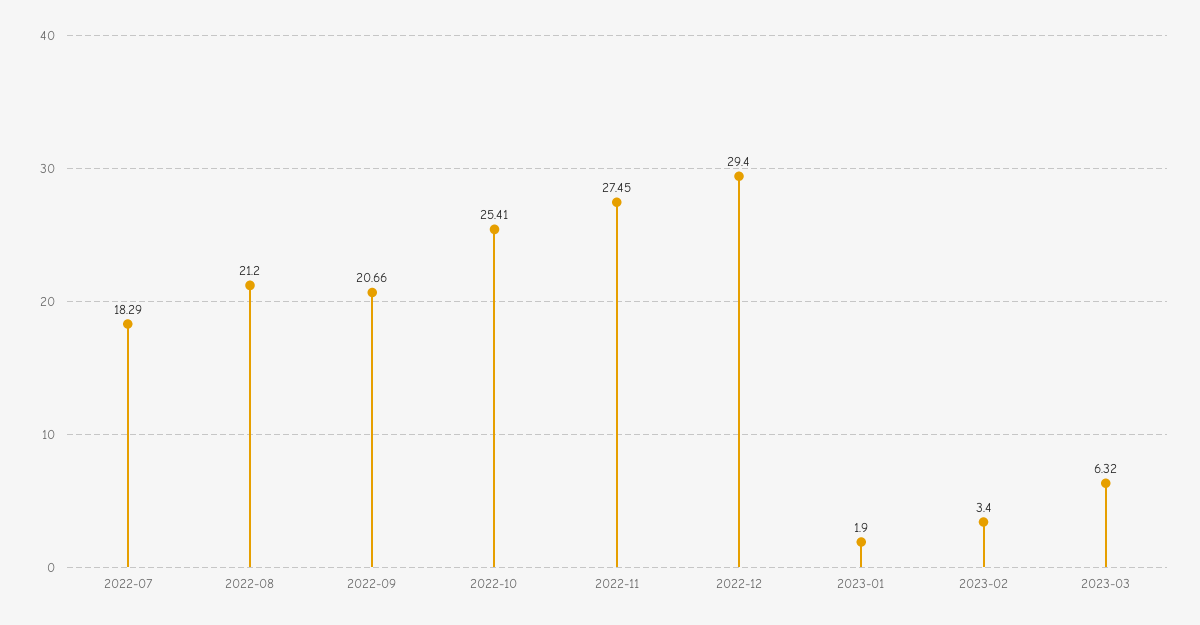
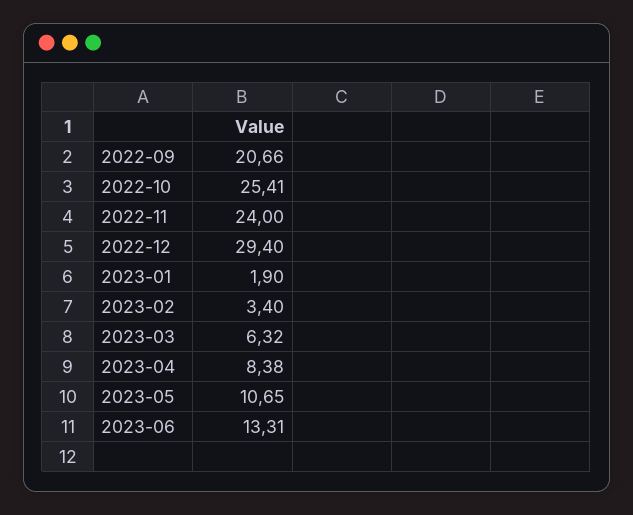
2022-07: 18.29 -> none
2022-08: 21.2 -> none
2022-11: 27.45 -> 24
2023-04: none -> 8.38
2023-05: none -> 10.65
2023-06: none -> 13.31

